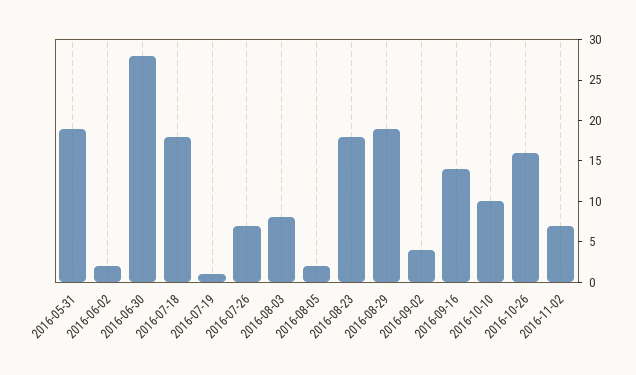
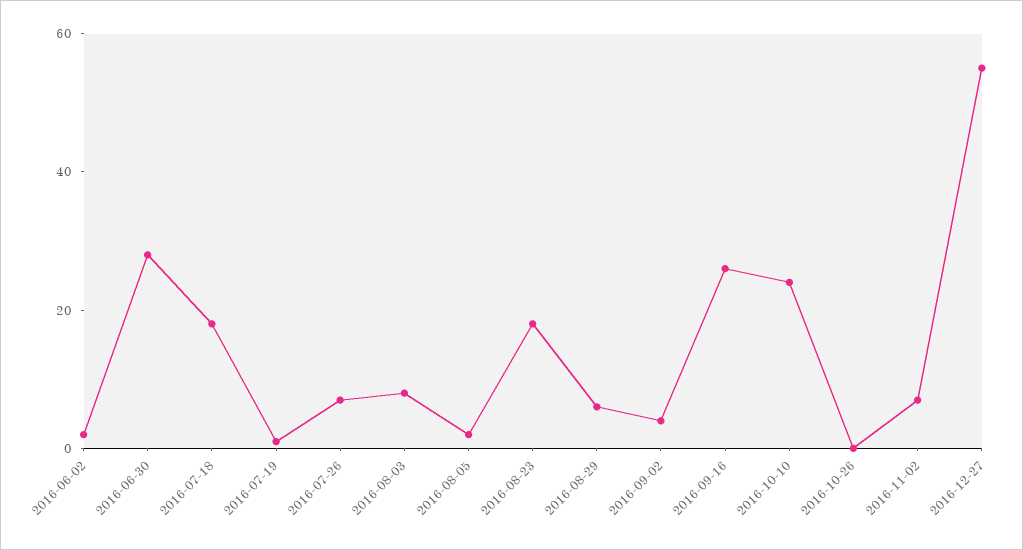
2016-05-31: 19 -> none
2016-08-29: 19 -> 5
2016-09-16: 14 -> 25
2016-10-10: 10 -> 25
2016-10-26: 16 -> 0
2016-12-27: none -> 55

